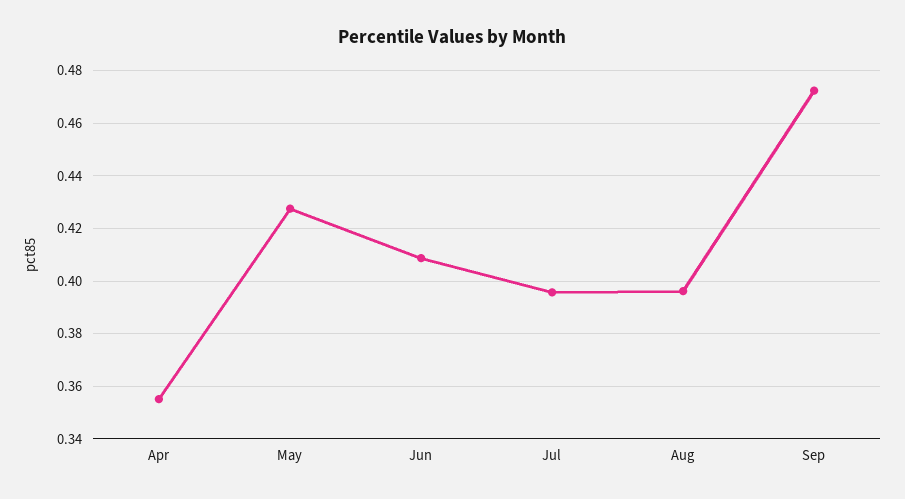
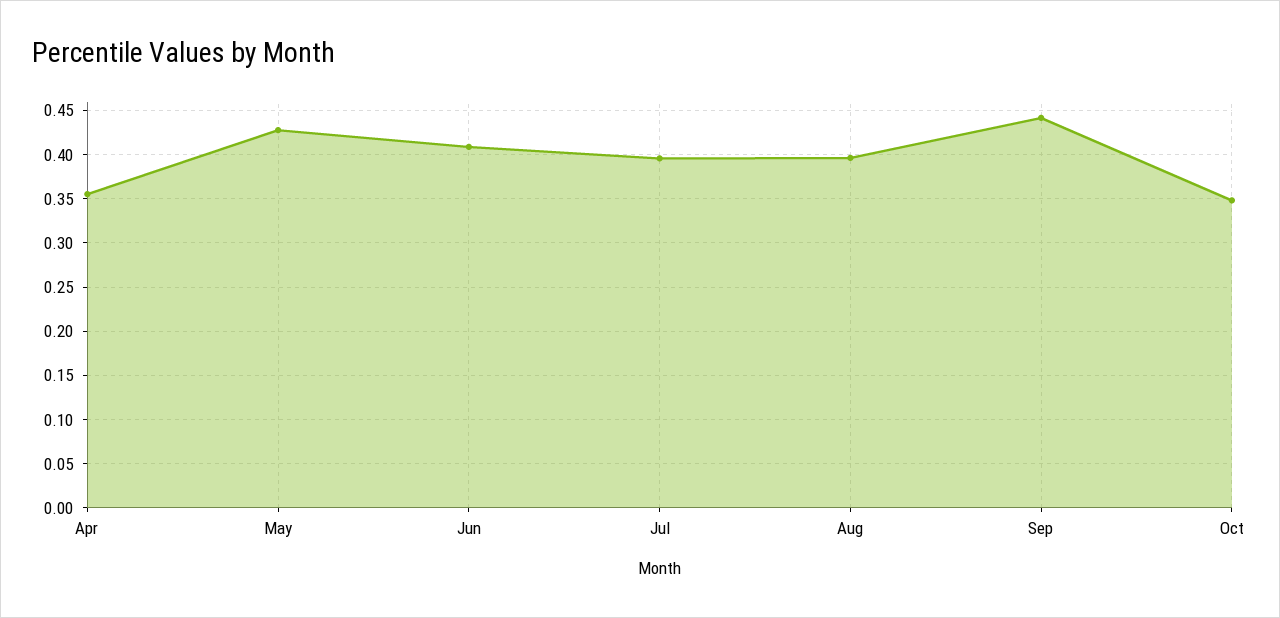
Sep: 0.4725 -> 0.44
Oct: none -> 0.35

